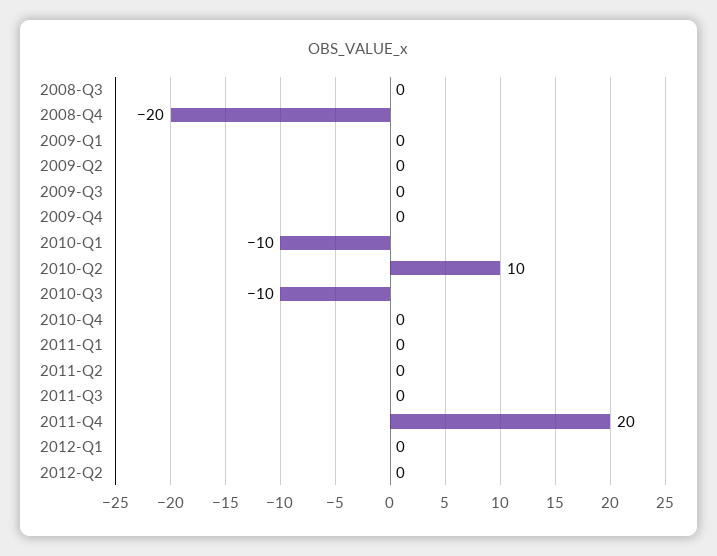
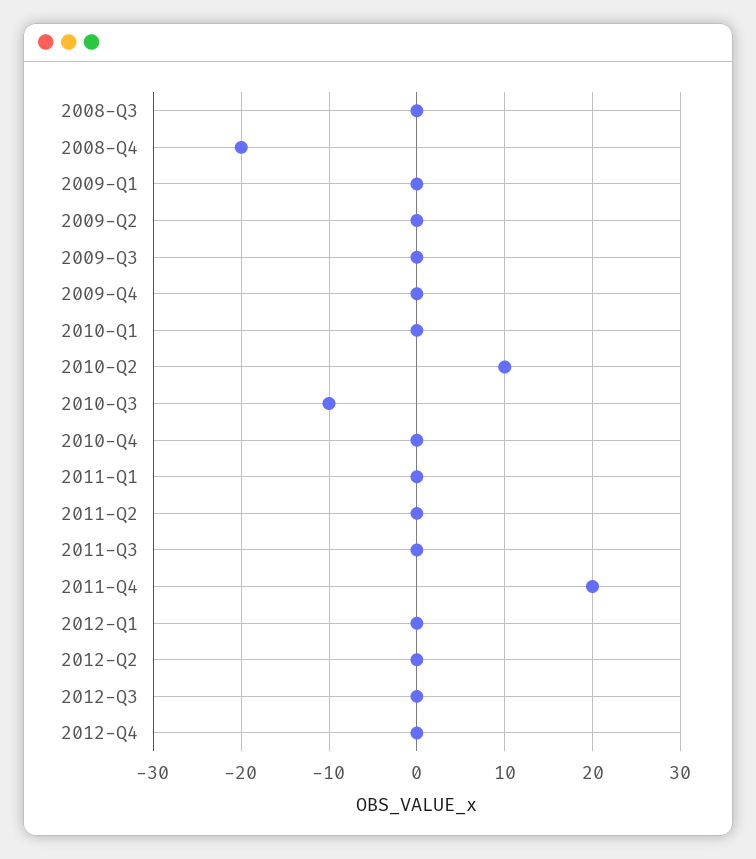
2010-Q1: -10 -> 0
2012-Q3: none -> 0
2012-Q4: none -> 0

